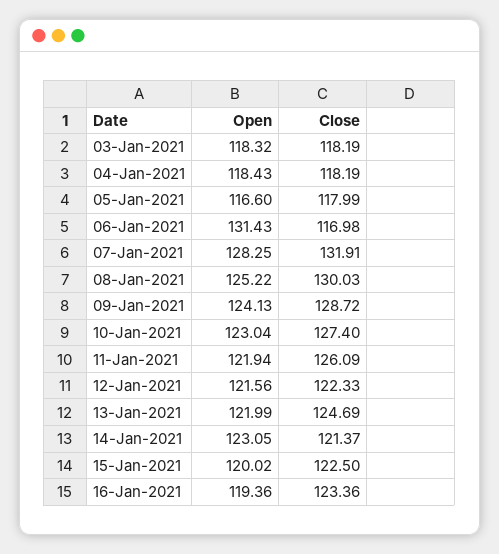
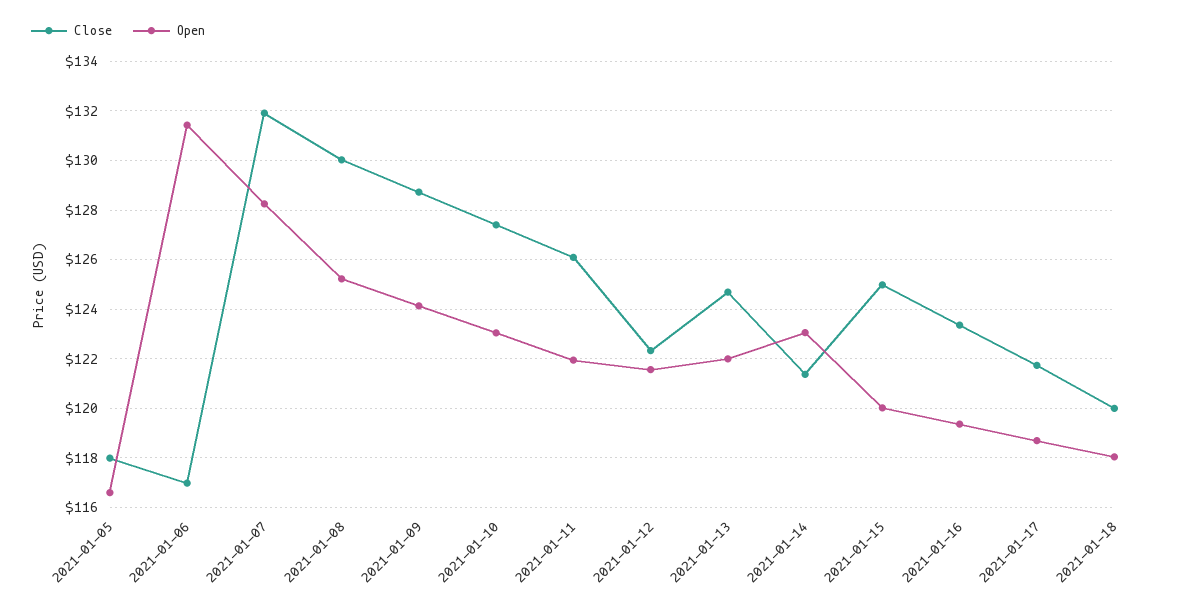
Open, 03-Jan-2021: 118.32 -> none
Close, 03-Jan-2021: 118.19 -> none
Open, 04-Jan-2021: 118.43 -> none
Close, 04-Jan-2021: 118.19 -> none
Close, 15-Jan-2021: 122.5 -> 125
Close, 2021-01-17: none -> 121.75
Open, 2021-01-17: none -> 118.75
Close, 2021-01-18: none -> 120
Open, 2021-01-18: none -> 118

